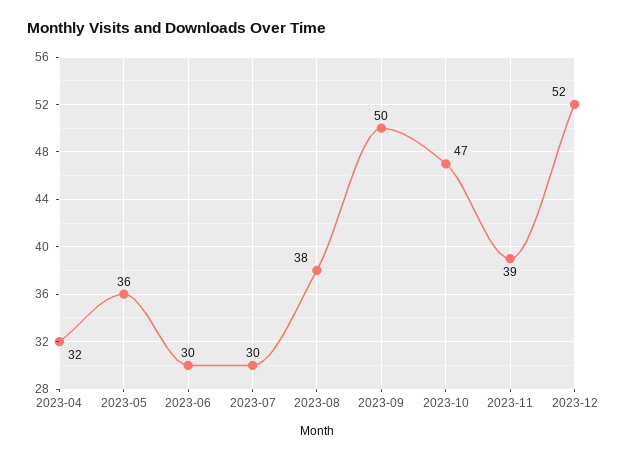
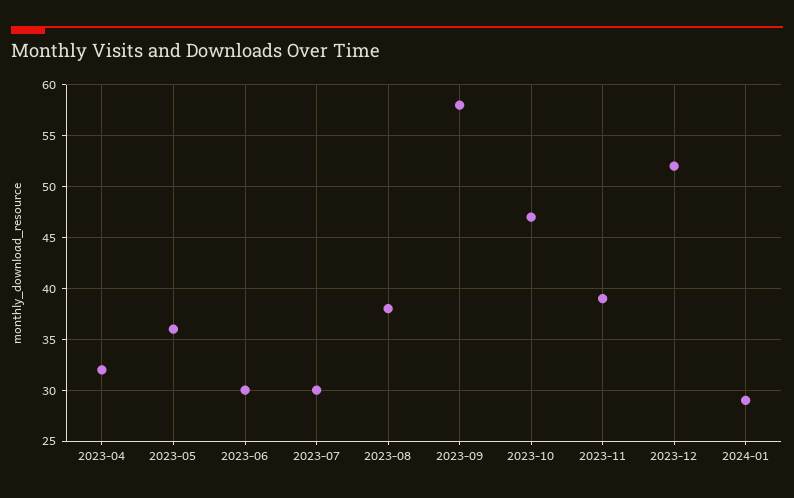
2023-09: 50 -> 58
2024-01: none -> 29

